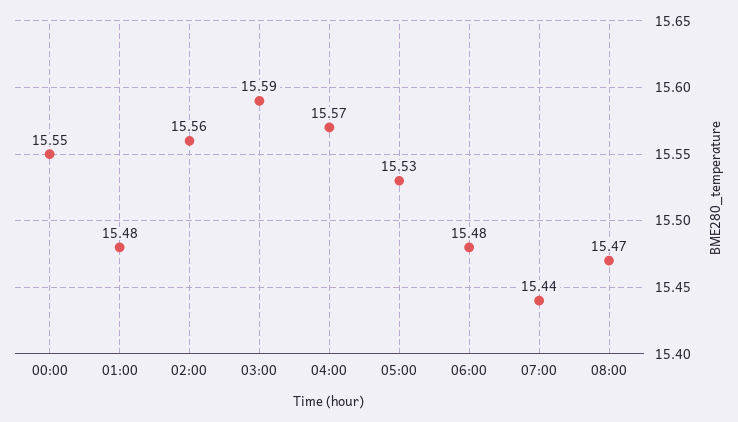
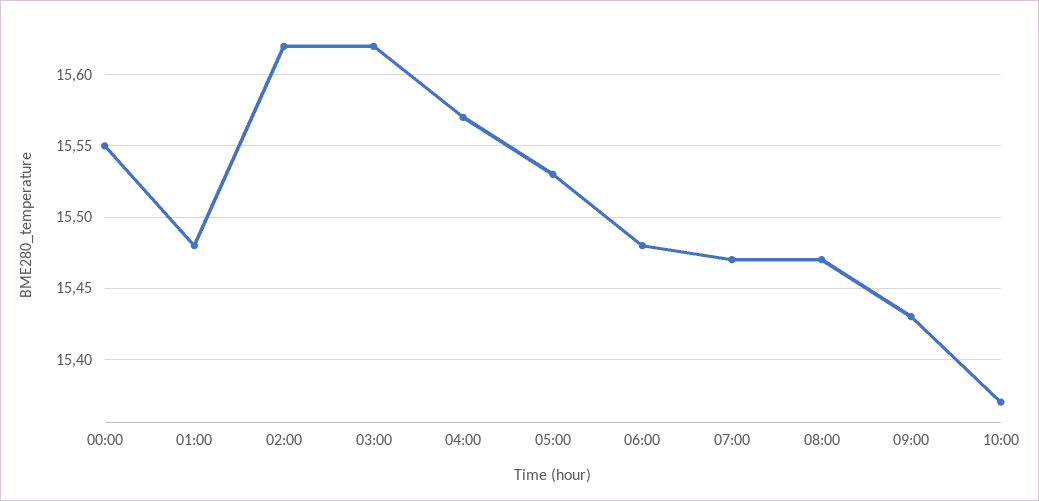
02:00: 15.56 -> 15.62
03:00: 15.59 -> 15.62
07:00: 15.44 -> 15.47
09:00: none -> 15.43
10:00: none -> 15.37

